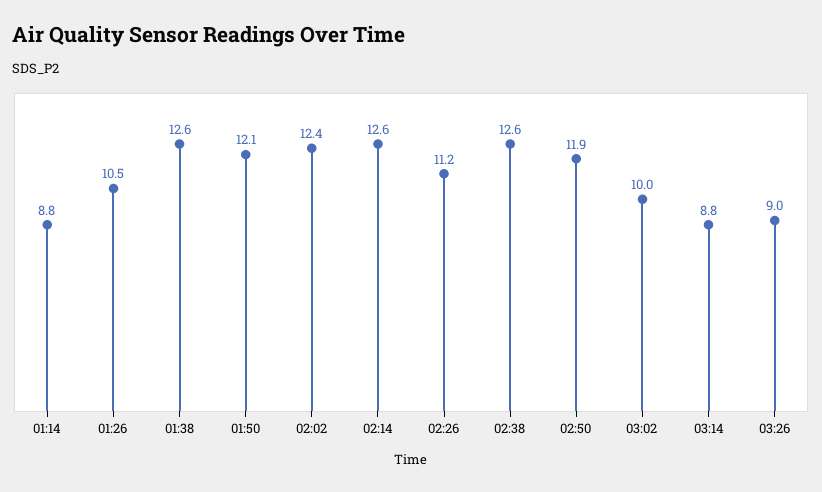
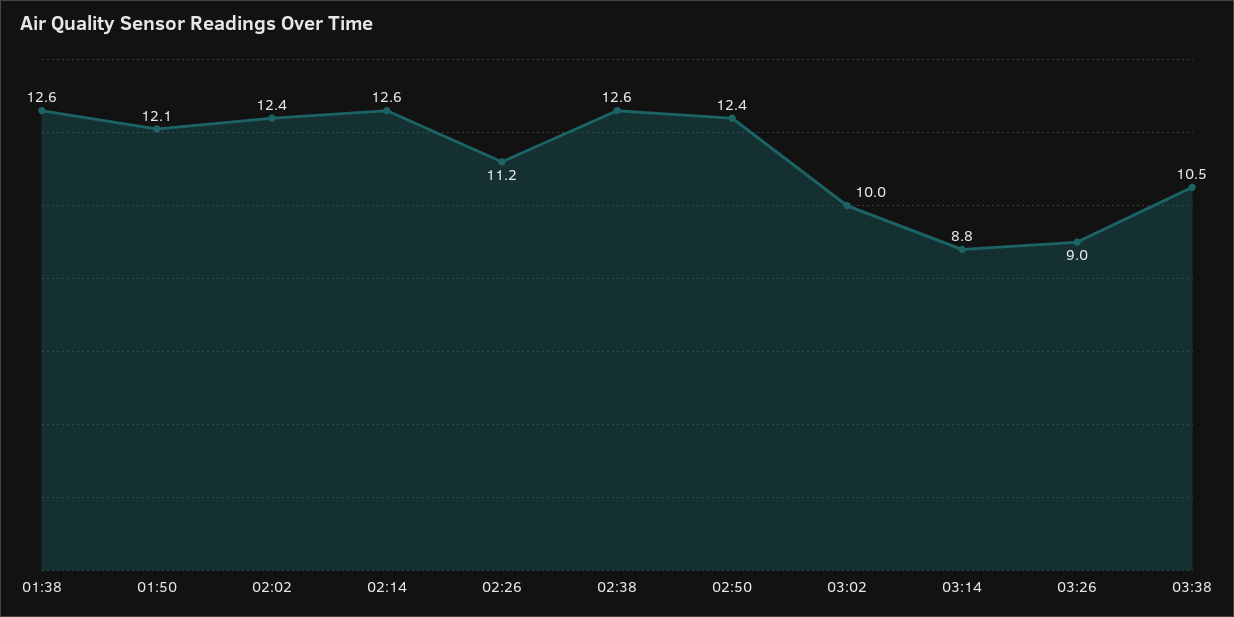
01:14: 8.8 -> none
01:26: 10.5 -> none
02:50: 11.9 -> 12.4
03:38: none -> 10.5

